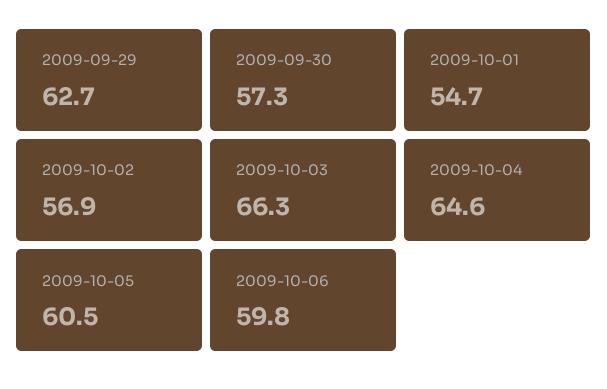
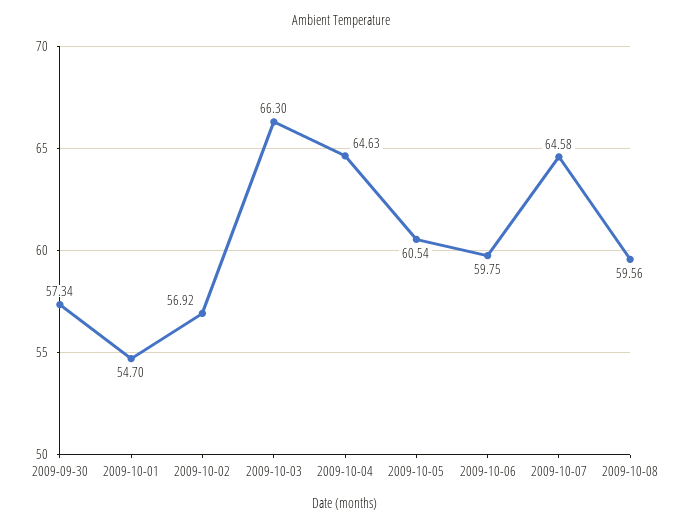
2009-09-29: 62.7 -> none
2009-10-07: none -> 64.58
2009-10-08: none -> 59.56

